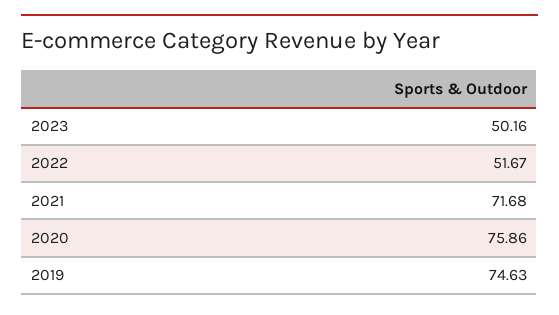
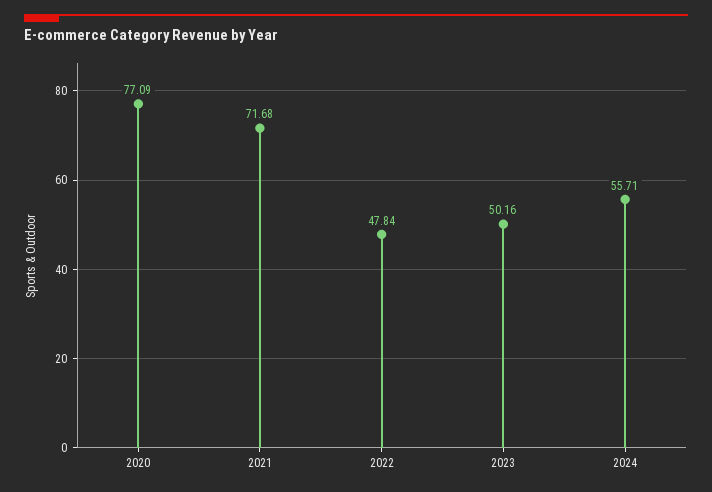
2022: 51.67 -> 47.84
2020: 75.86 -> 77.09
2019: 74.63 -> none
2024: none -> 55.71

